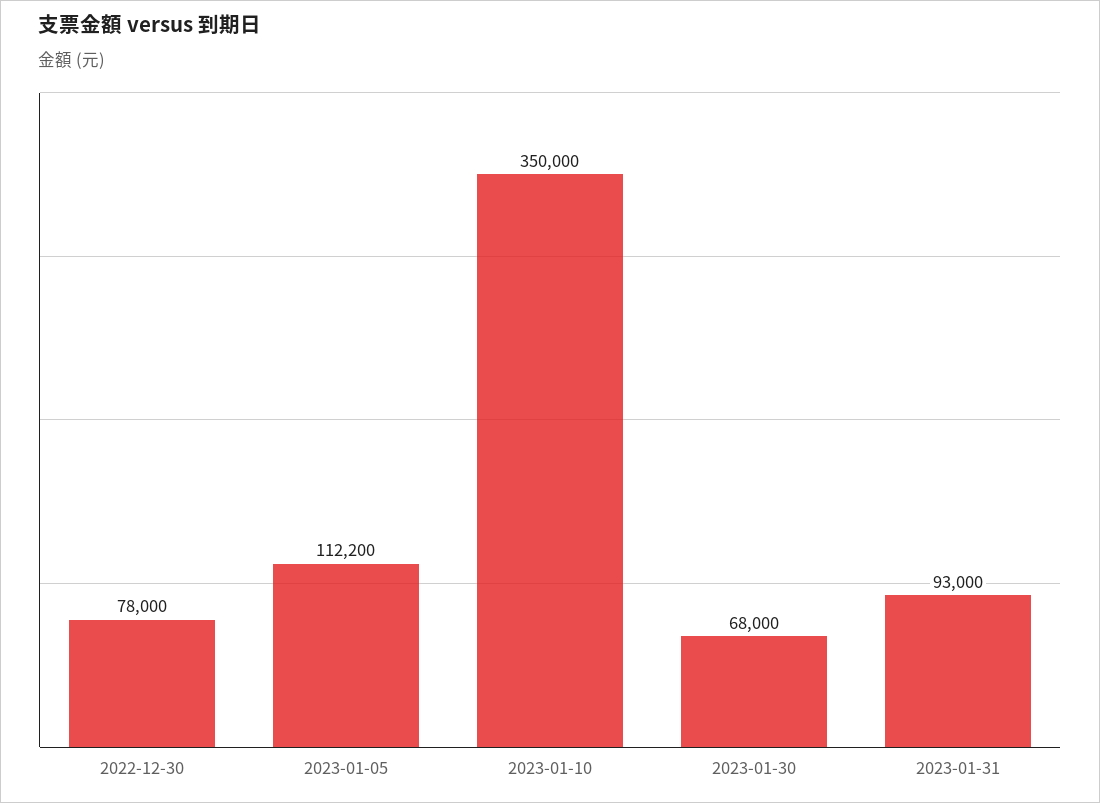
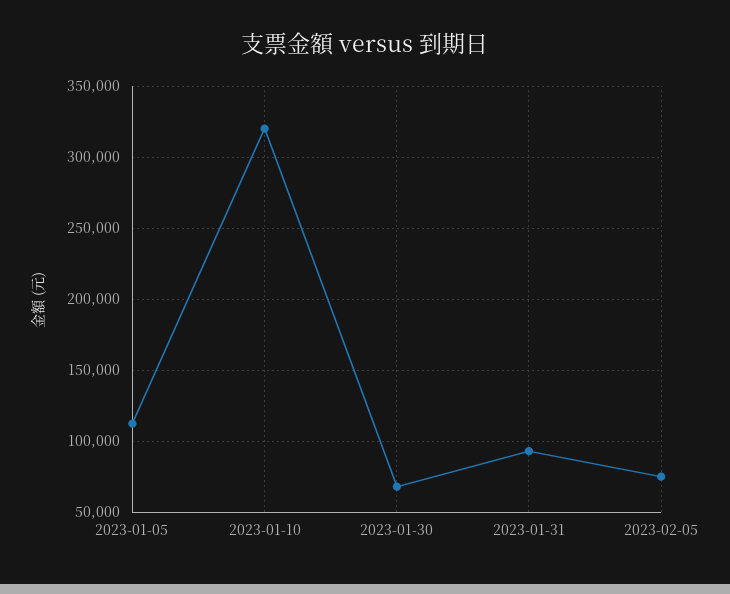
2022-12-30: 78000 -> none
2023-01-10: 350000 -> 320000
2023-02-05: none -> 75000

